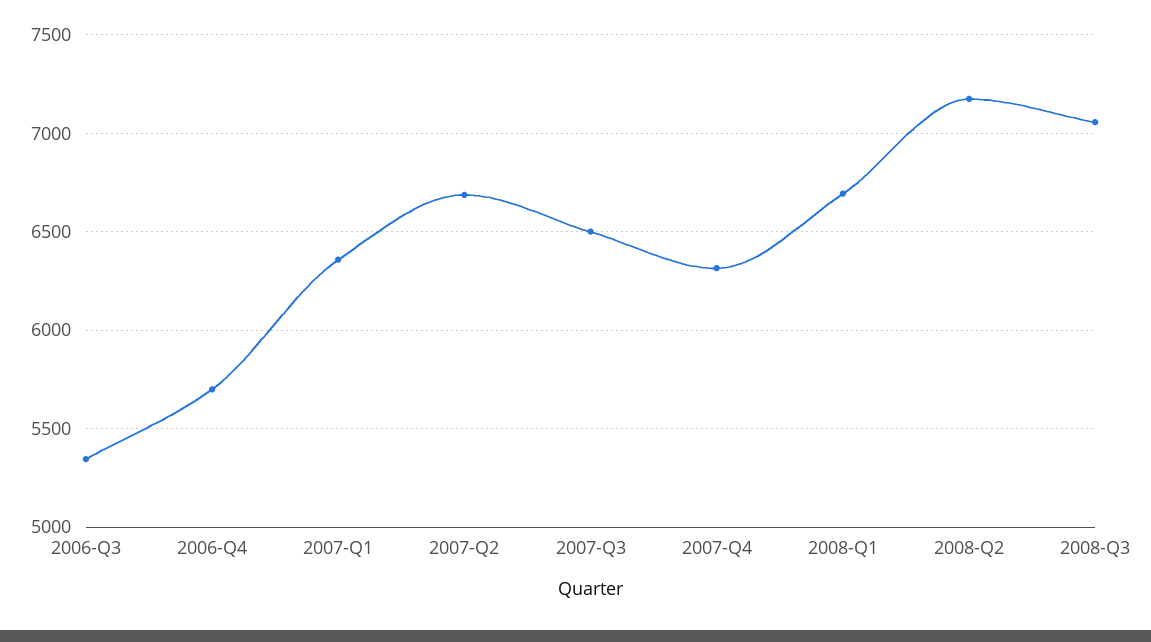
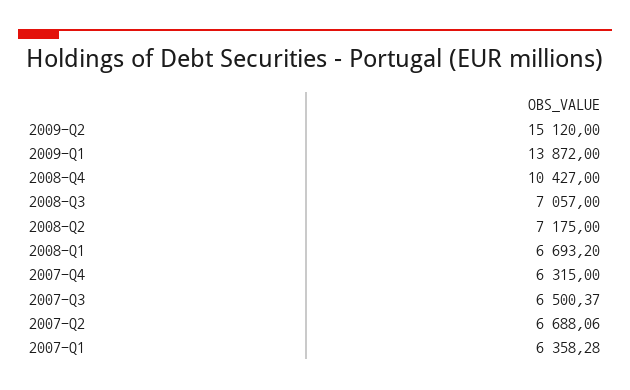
2006-Q3: 5350 -> none
2006-Q4: 5700 -> none
2009-Q2: none -> 15120
2009-Q1: none -> 13872
2008-Q4: none -> 10427

